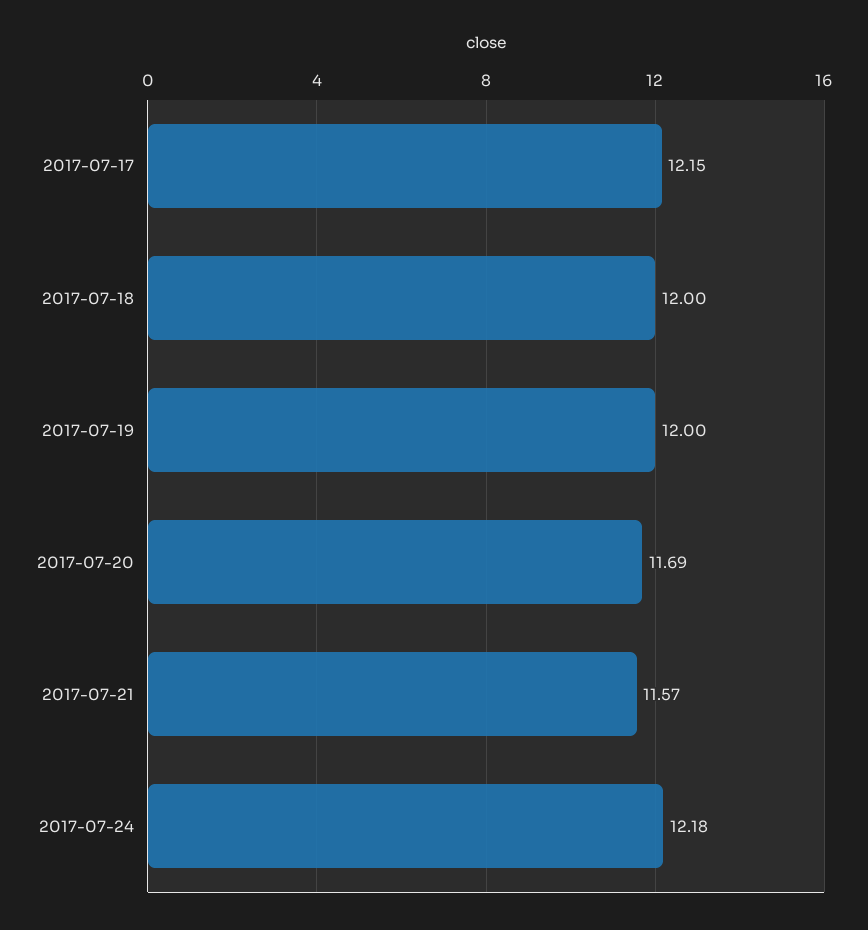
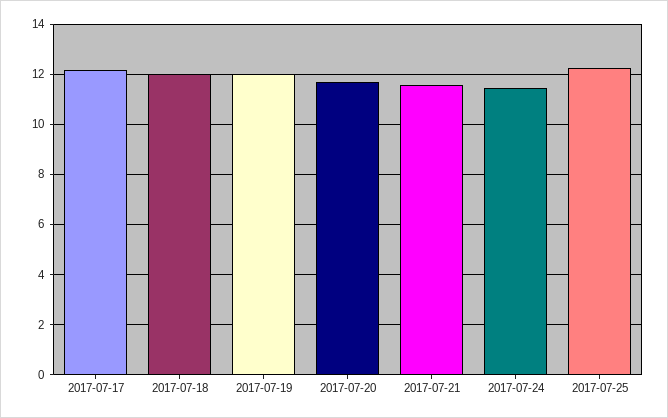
2017-07-24: 12.18 -> 11.5
2017-07-25: none -> 12.25

